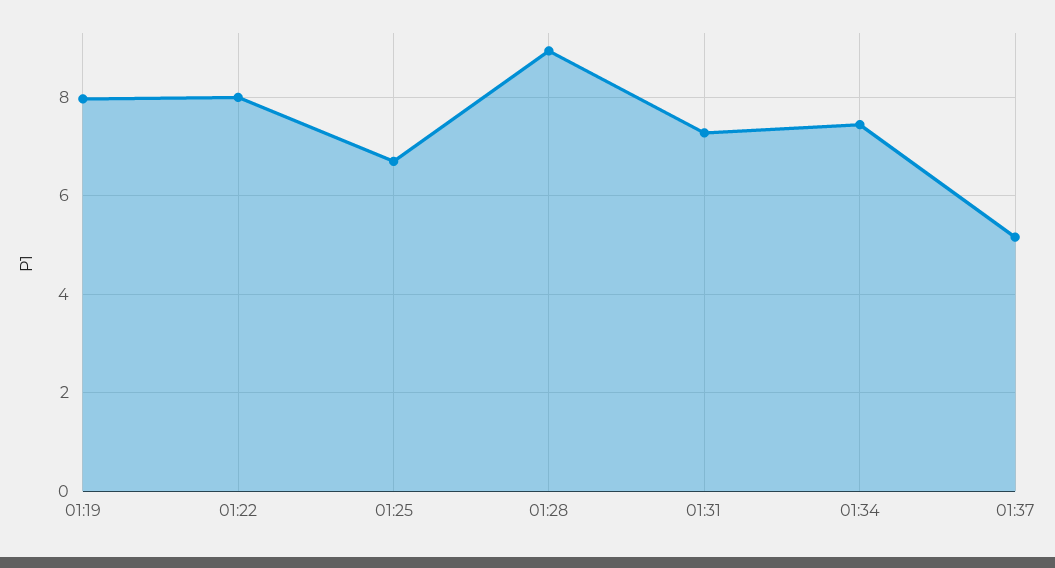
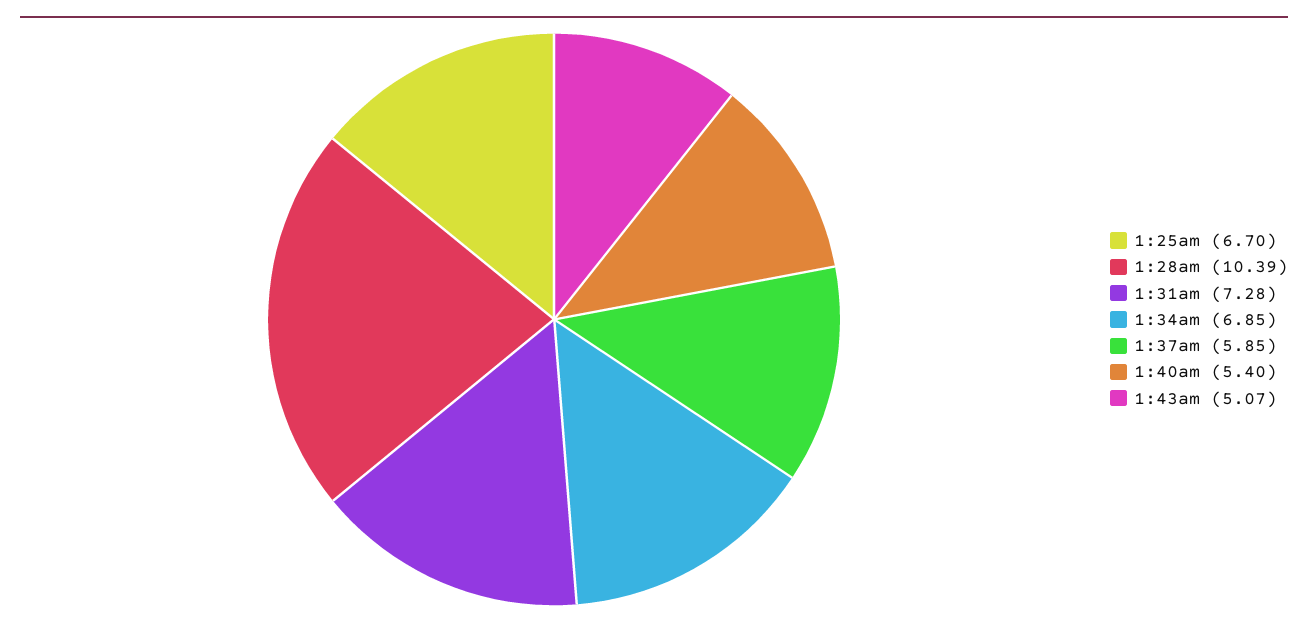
01:19: 8 -> none
01:22: 8 -> none
01:28: 9 -> 10.39
01:34: 7.4 -> 6.85
01:37: 5.2 -> 5.85
1:40am: none -> 5.4
1:43am: none -> 5.07

